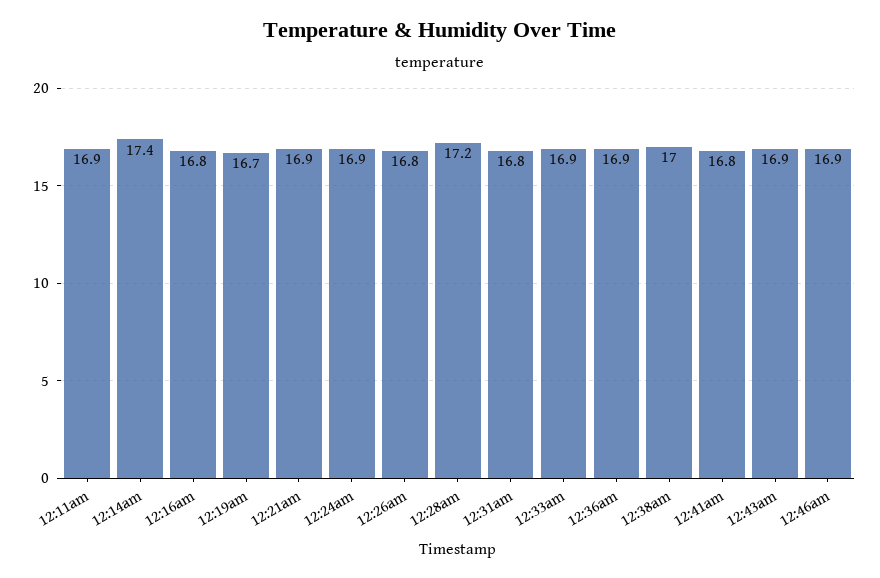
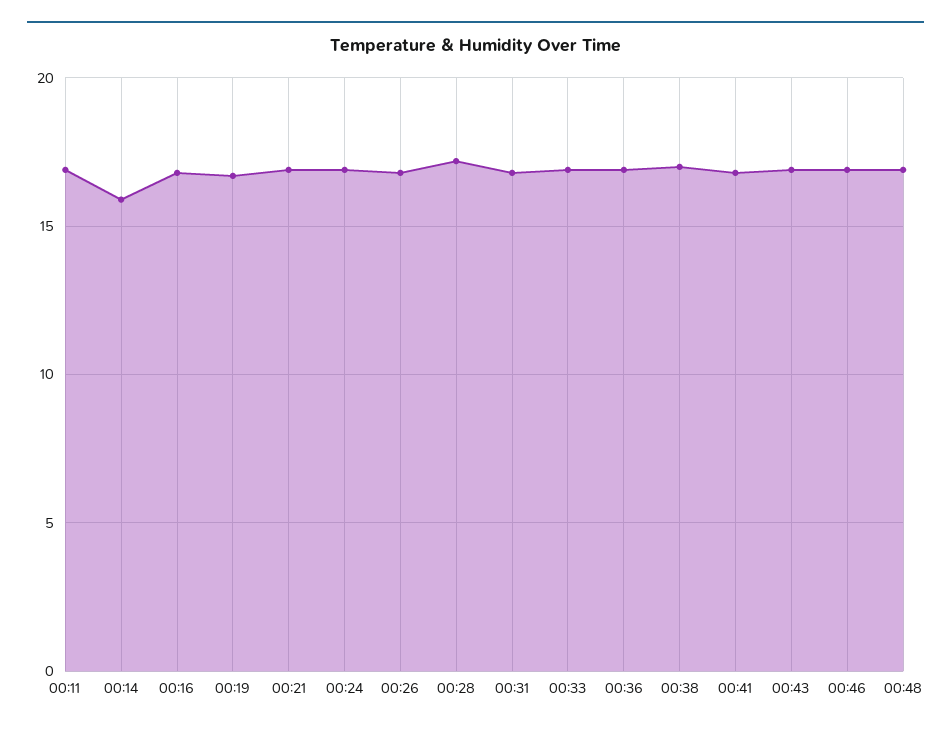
12:14am: 17.4 -> 16
00:48: none -> 17

